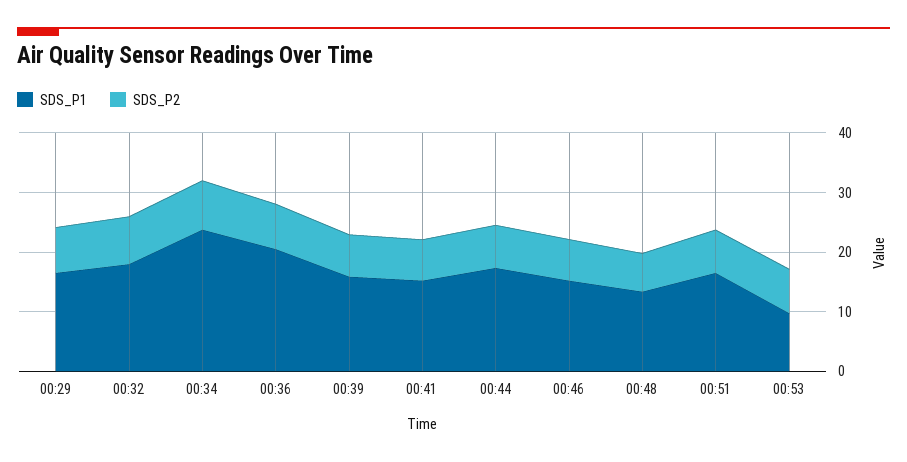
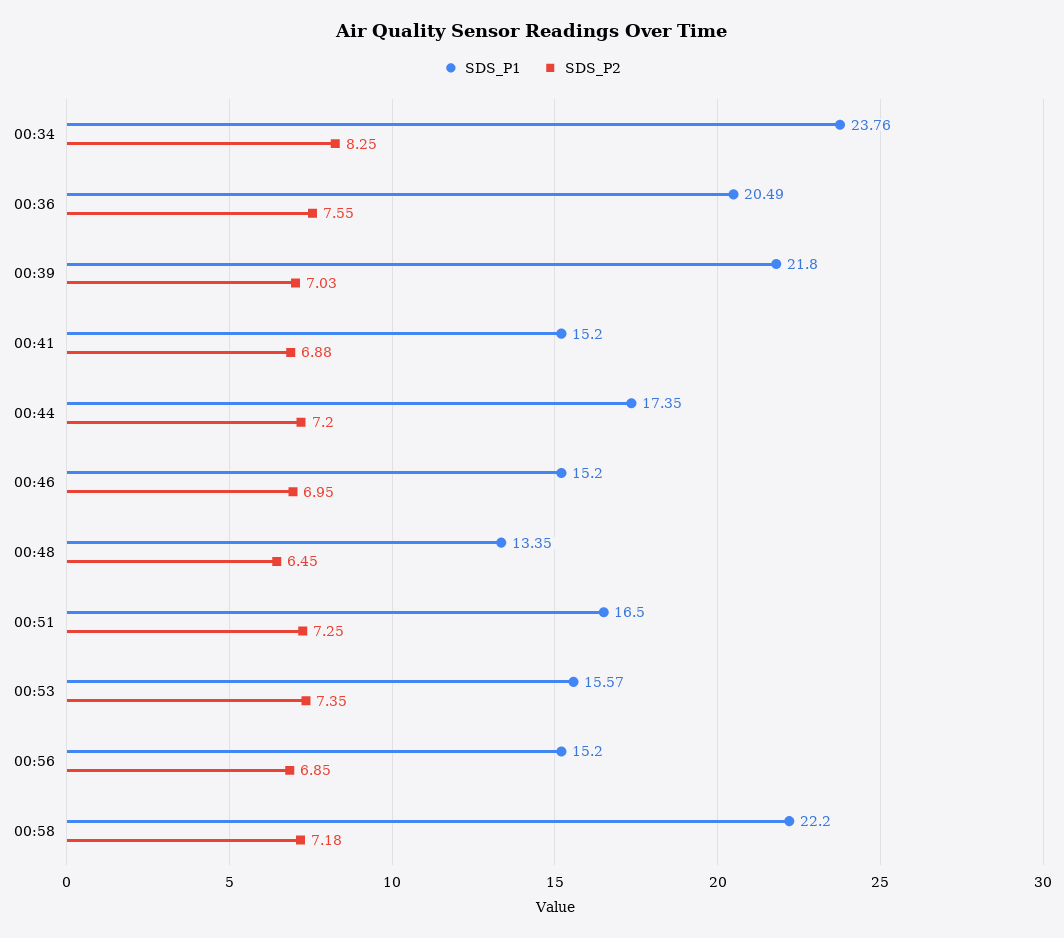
SDS_P1, 00:29: 16 -> none
SDS_P2, 00:29: 8 -> none
SDS_P1, 00:32: 18 -> none
SDS_P2, 00:32: 8 -> none
SDS_P1, 00:39: 16 -> 21.8
SDS_P1, 00:53: 10 -> 15.57
SDS_P1, 00:56: none -> 15.2
SDS_P2, 00:56: none -> 6.85
SDS_P1, 00:58: none -> 22.2
SDS_P2, 00:58: none -> 7.18

